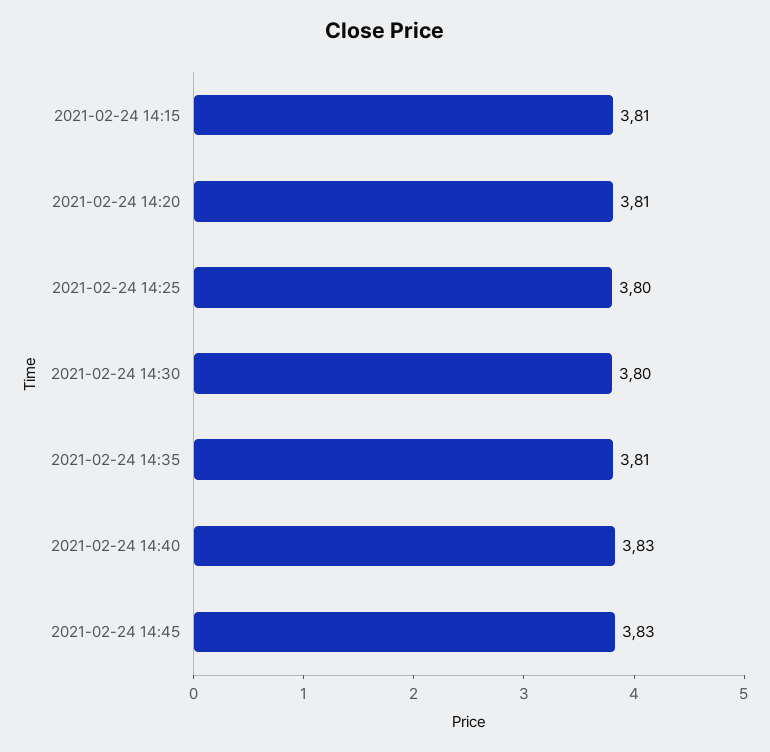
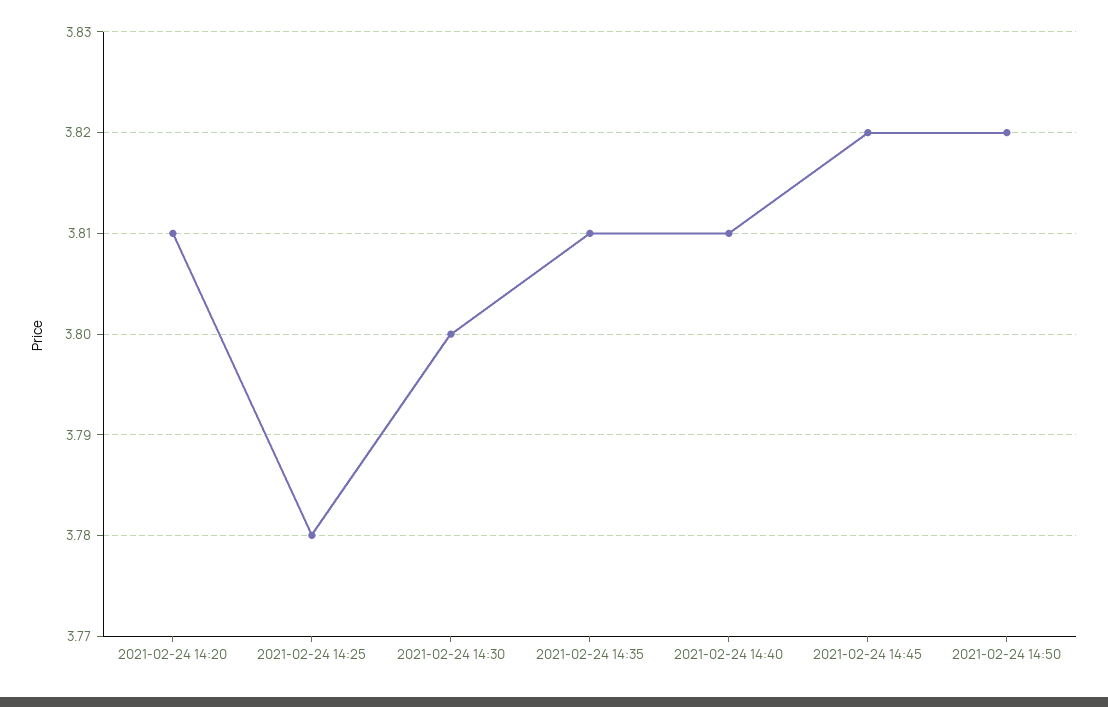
2021-02-24 14:15: 3.81 -> none
2021-02-24 14:25: 3.8 -> 3.78
2021-02-24 14:40: 3.83 -> 3.81
2021-02-24 14:45: 3.83 -> 3.82
2021-02-24 14:50: none -> 3.82

